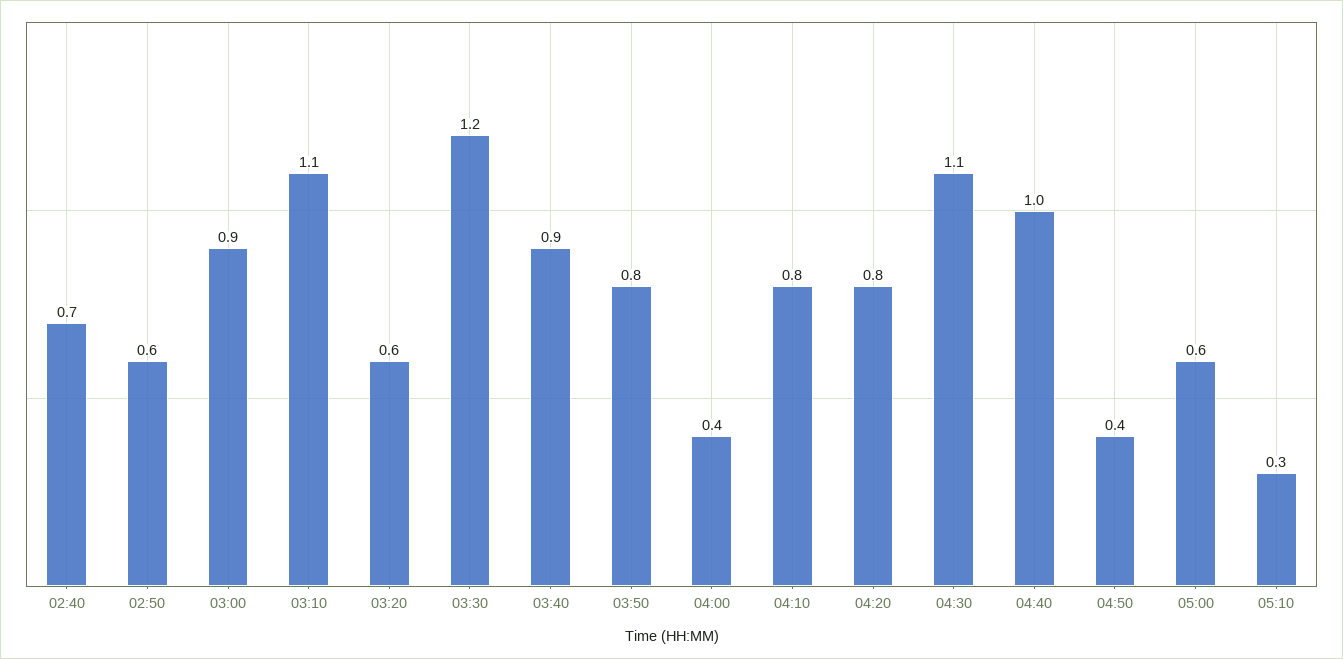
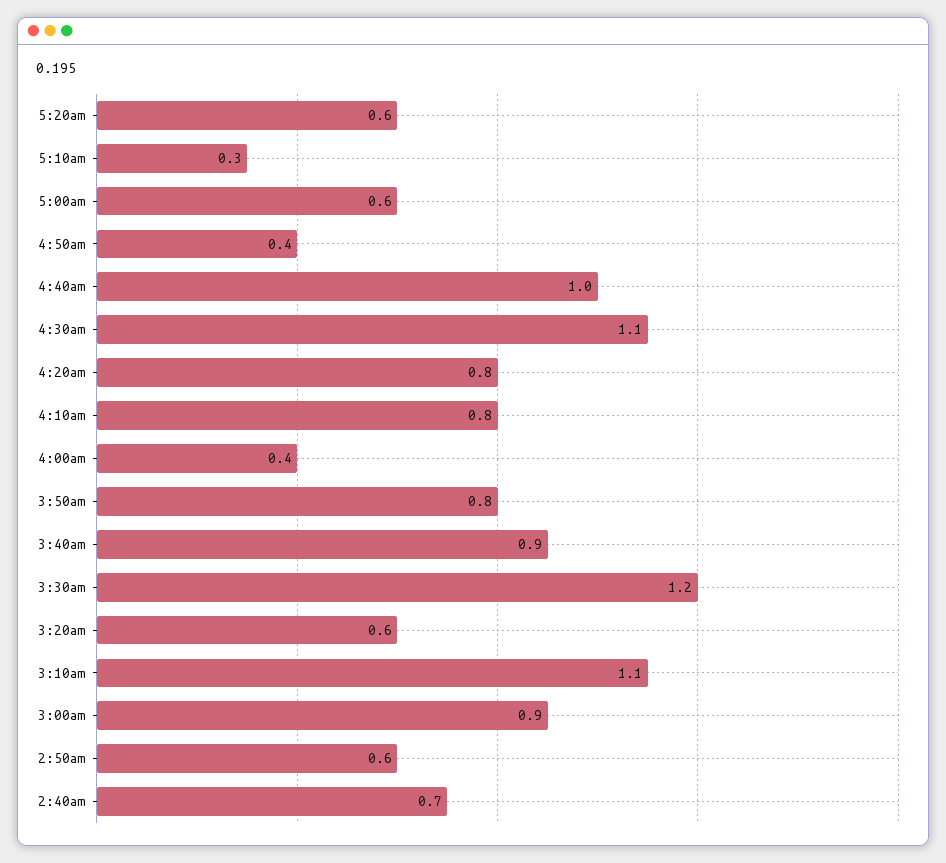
5:20am: none -> 0.6

